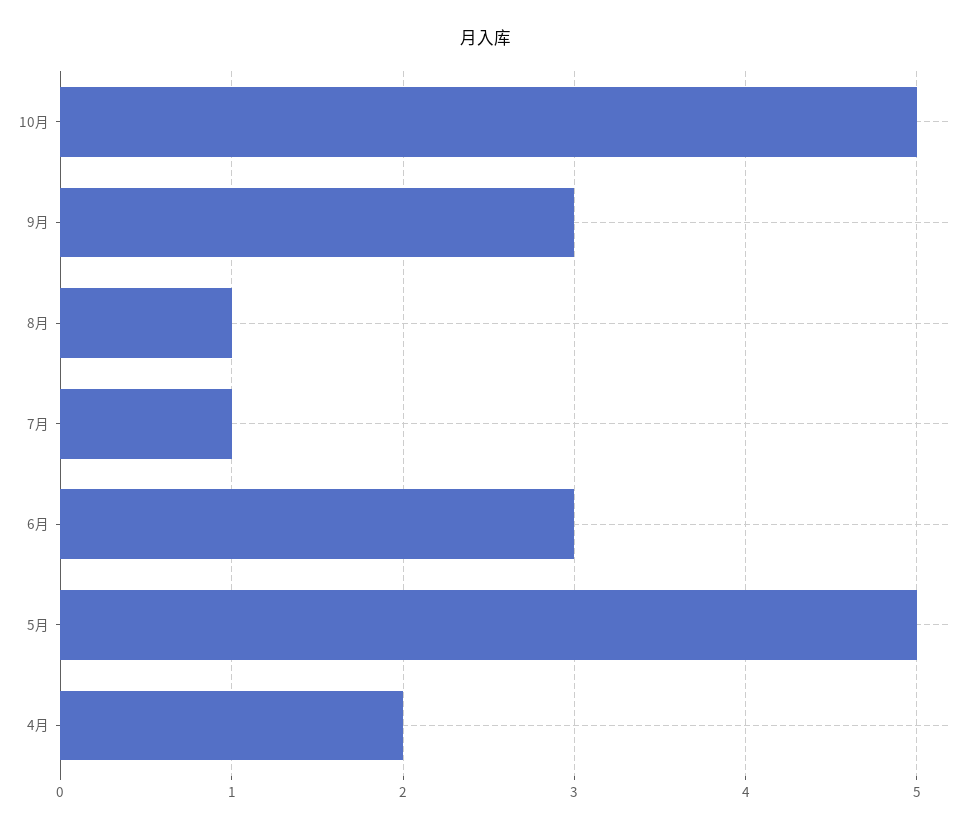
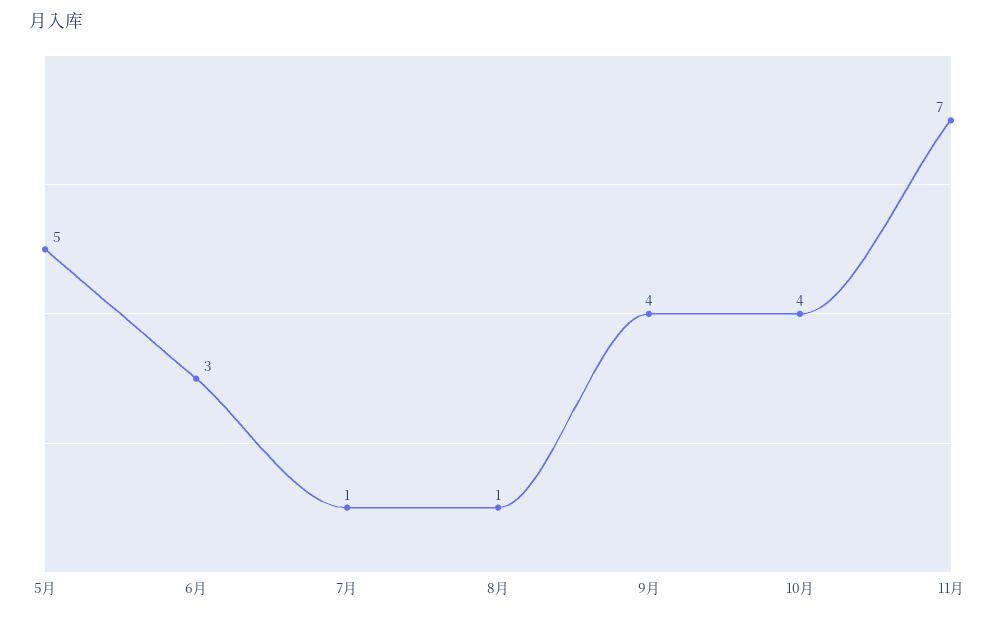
10月: 5 -> 4
9月: 3 -> 4
4月: 2 -> none
11月: none -> 7

